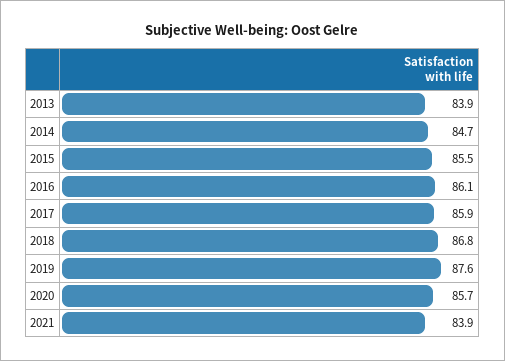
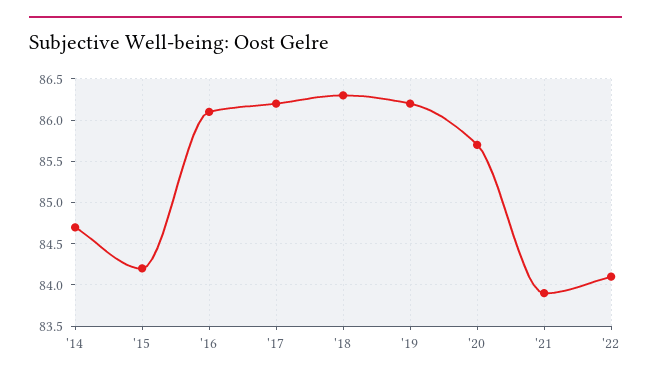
2013: 83.9 -> none
2015: 85.5 -> 84.2
2017: 85.9 -> 86.2
2018: 86.8 -> 86.3
2019: 87.6 -> 86.2
'22: none -> 84.1

